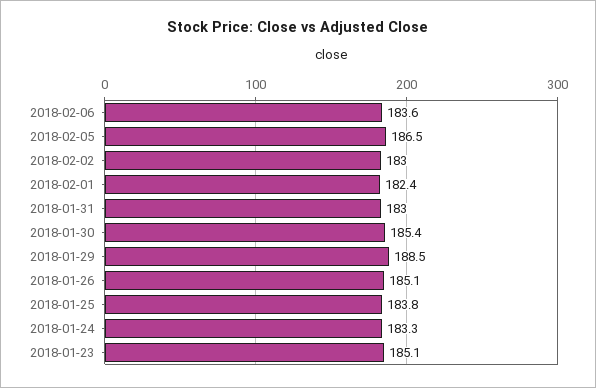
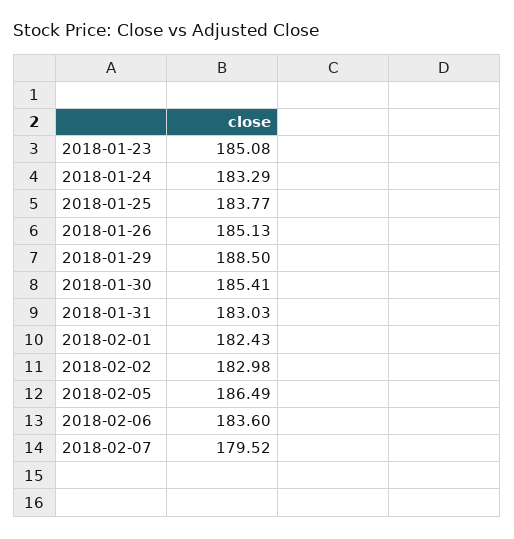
2018-02-07: none -> 179.52

